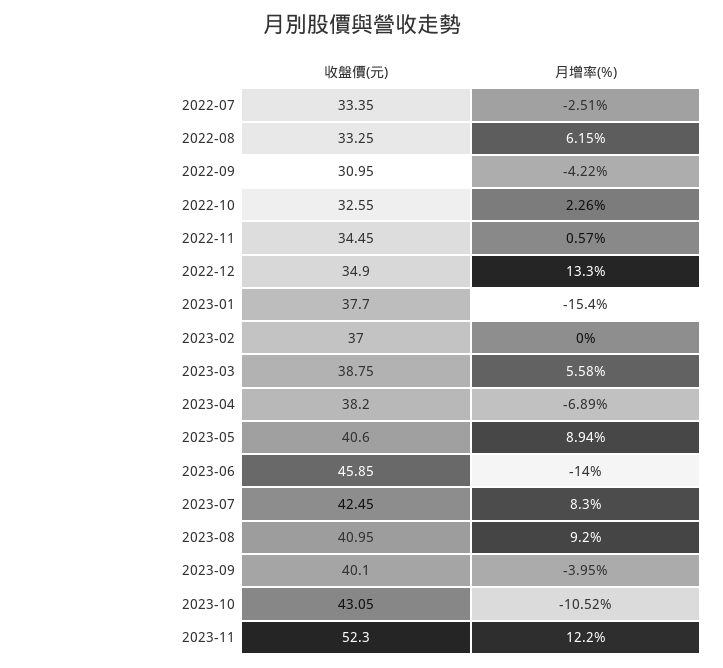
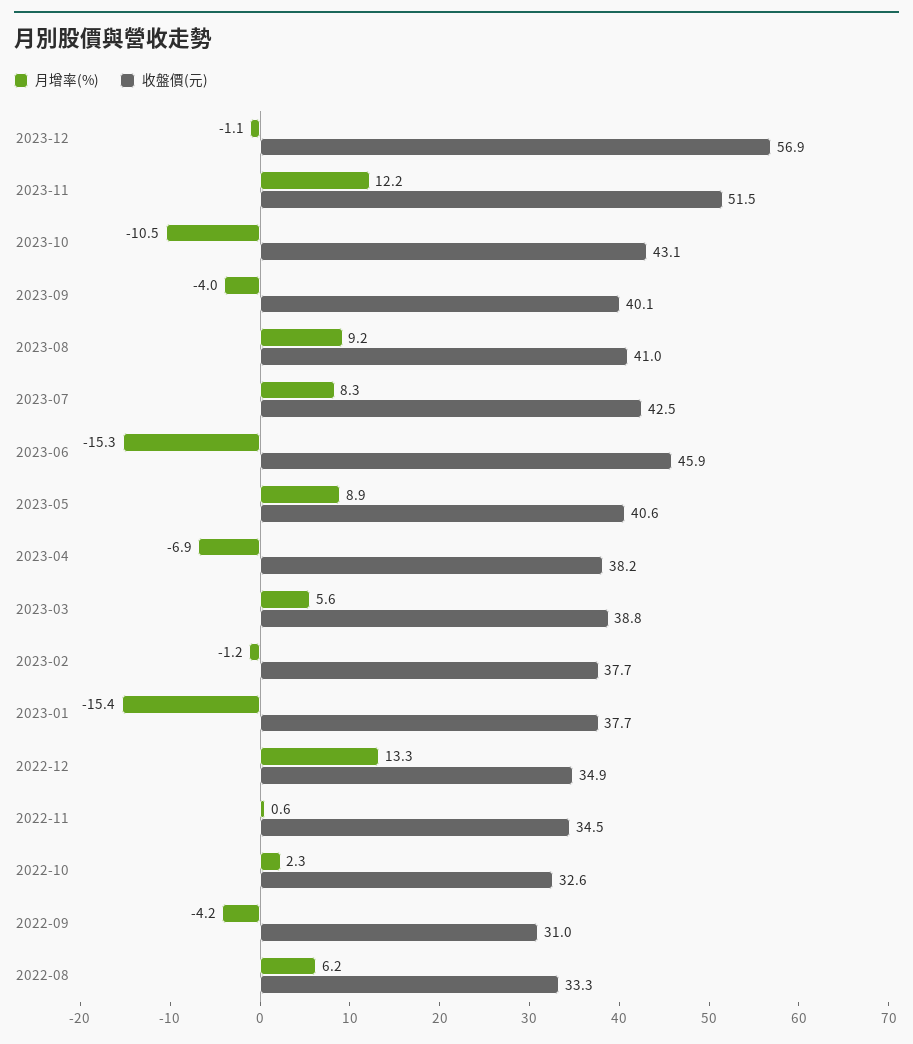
收盤價(元), 2022-07: 33.35 -> none
月增率(%), 2022-07: -2.51 -> none
收盤價(元), 2023-02: 37 -> 37.7
月增率(%), 2023-02: 0 -> -1.2
月增率(%), 2023-06: -14 -> -15.3
收盤價(元), 2023-11: 52.3 -> 51.5
月增率(%), 2023-12: none -> -1.1
收盤價(元), 2023-12: none -> 56.9

